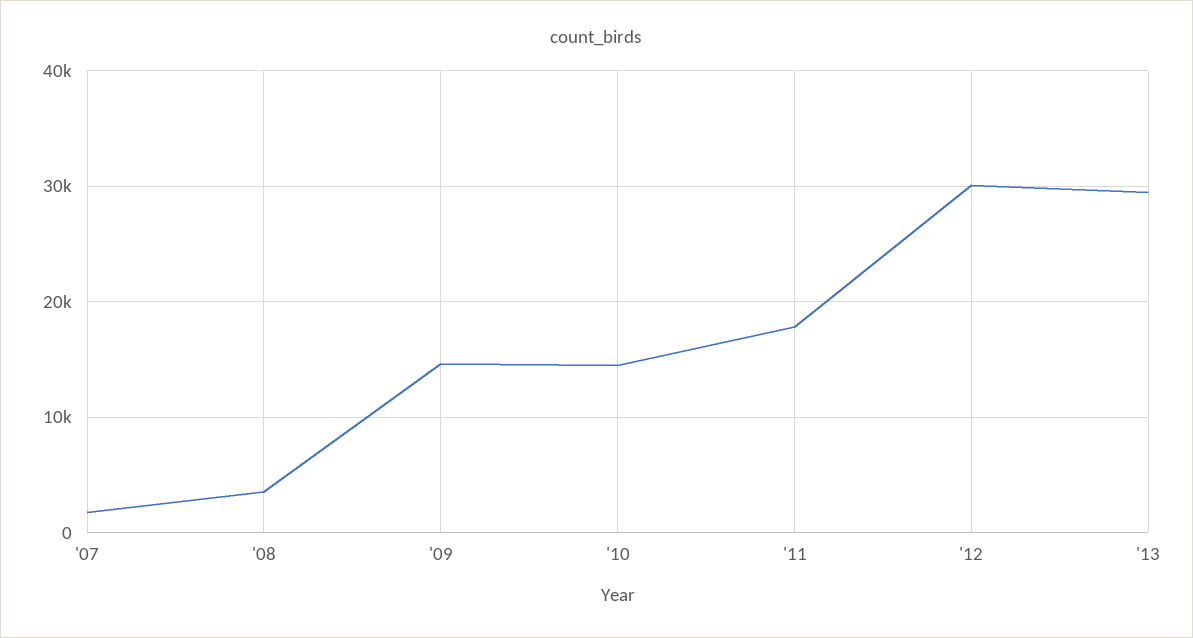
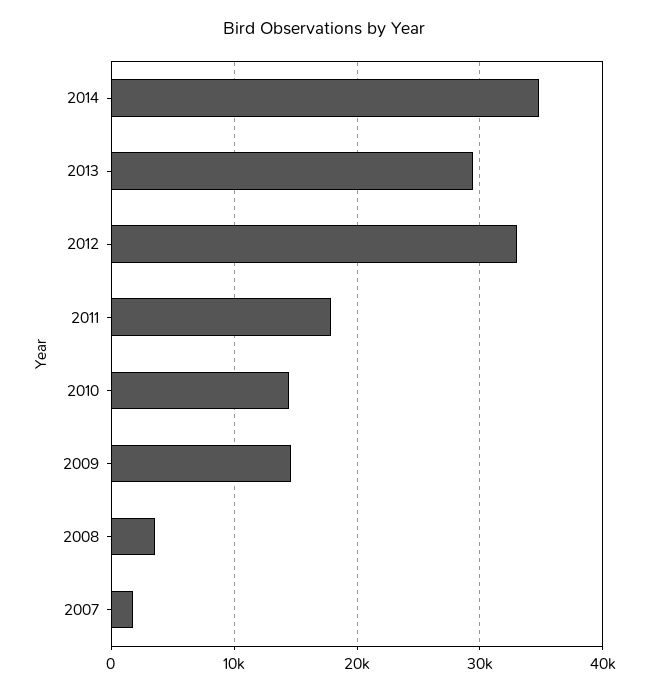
'12: 30000 -> 33000
2014: none -> 35000

